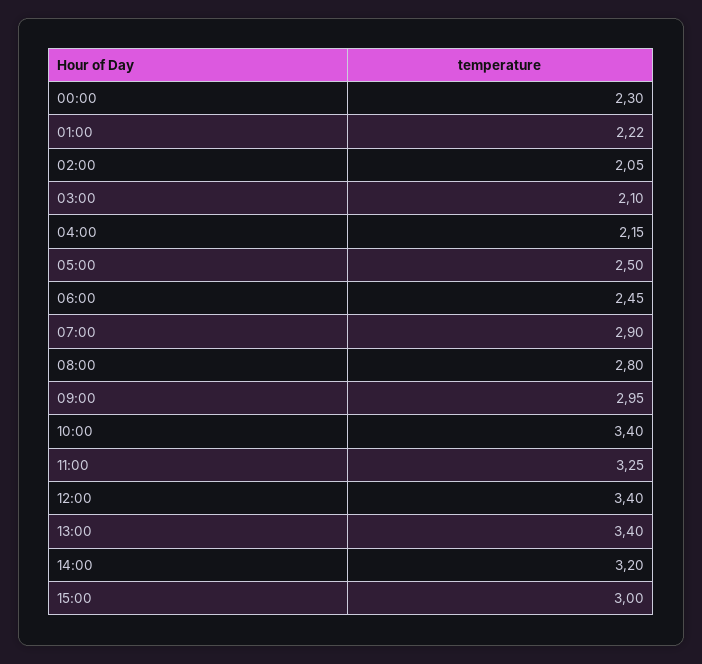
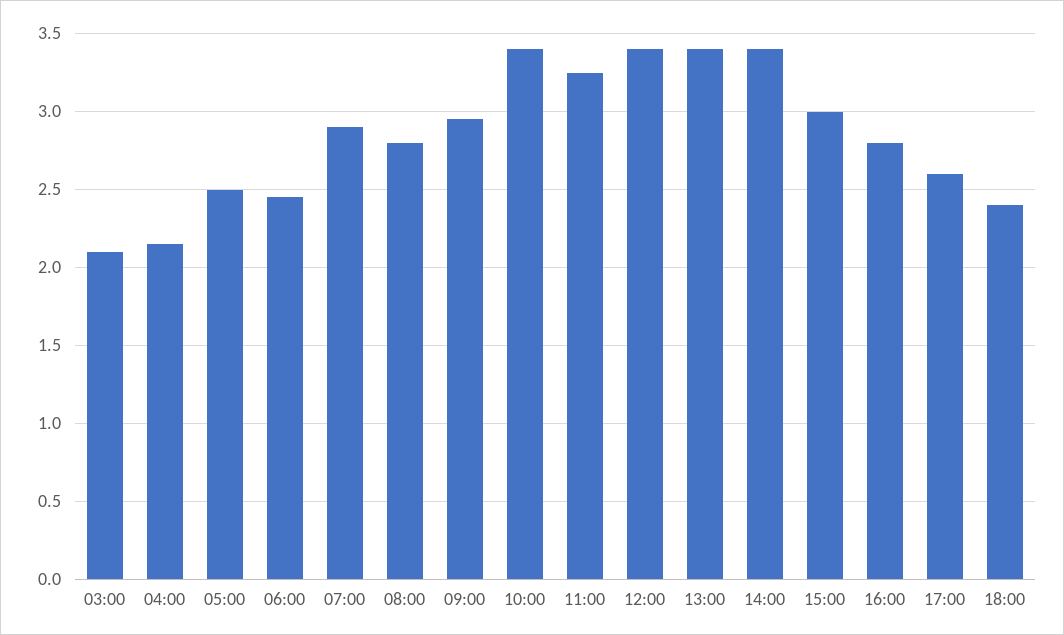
00:00: 2.3 -> none
01:00: 2.22 -> none
02:00: 2.05 -> none
14:00: 3.2 -> 3.4
16:00: none -> 2.8
17:00: none -> 2.6
18:00: none -> 2.4

